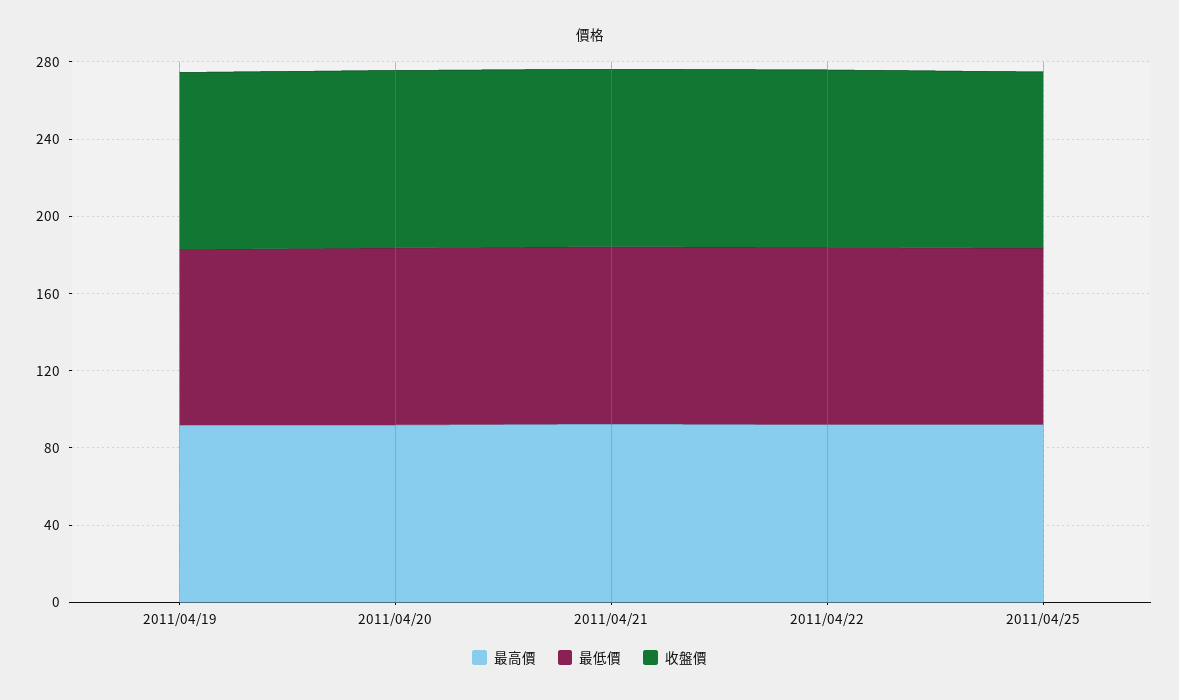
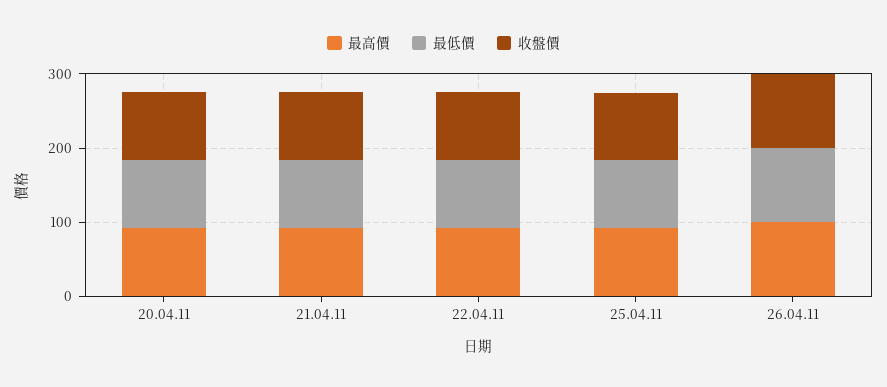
最高價, 2011/04/19: 90 -> none
最低價, 2011/04/19: 90 -> none
收盤價, 2011/04/19: 90 -> none
最高價, 26.04.11: none -> 100
最低價, 26.04.11: none -> 100
收盤價, 26.04.11: none -> 100

